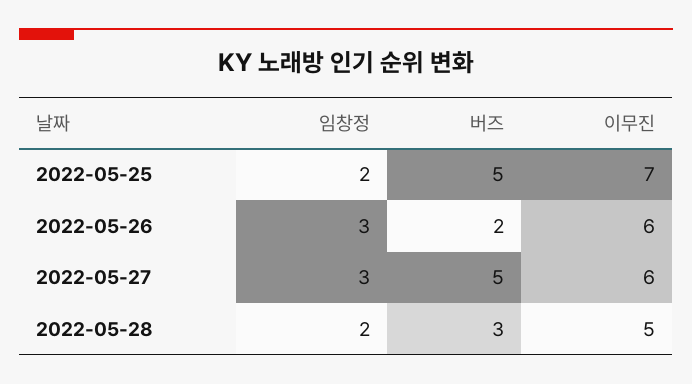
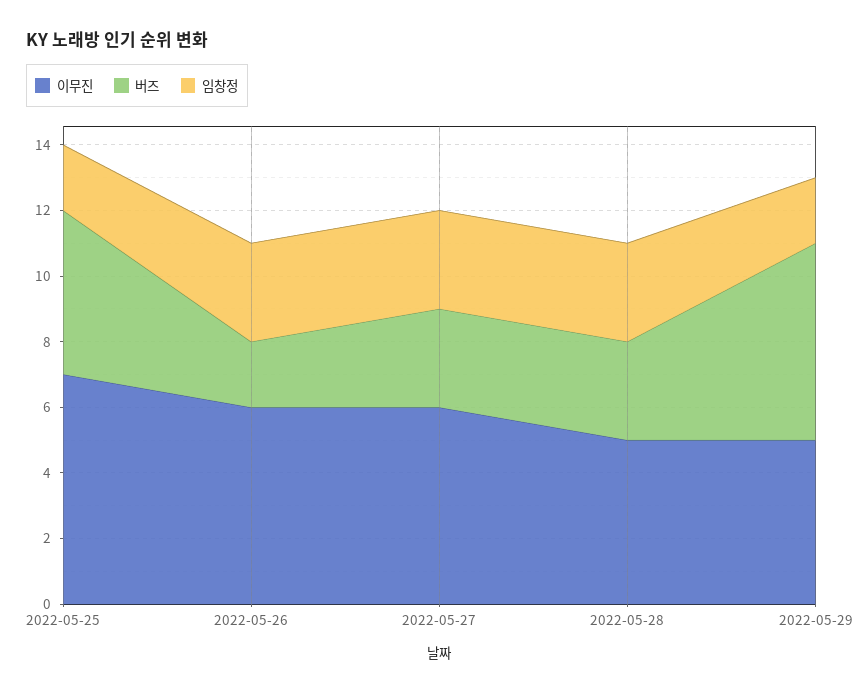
버즈, 2022-05-27: 5 -> 3
임창정, 2022-05-28: 2 -> 3
이무진, 2022-05-29: none -> 5
버즈, 2022-05-29: none -> 6
임창정, 2022-05-29: none -> 2

